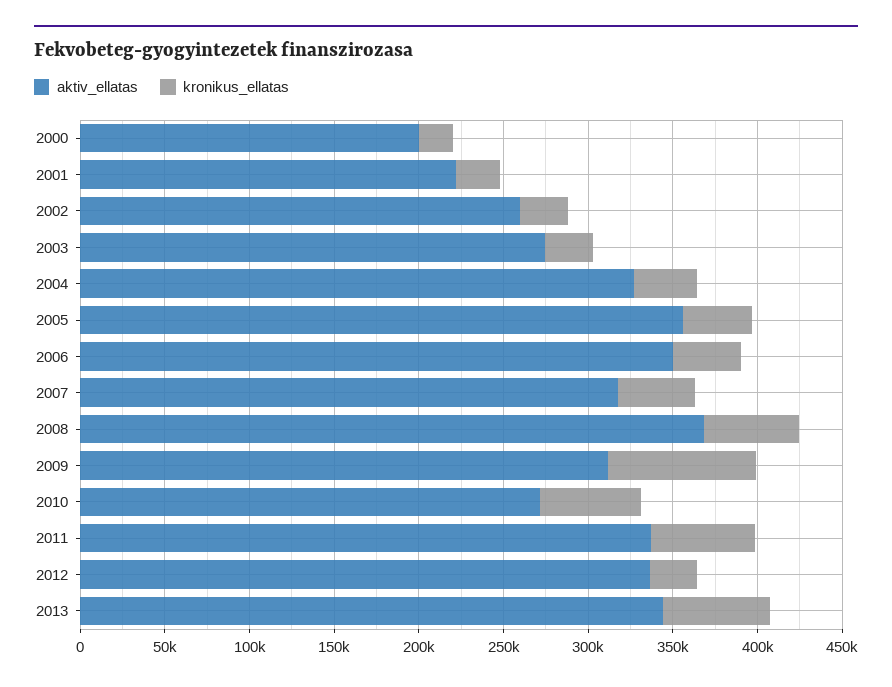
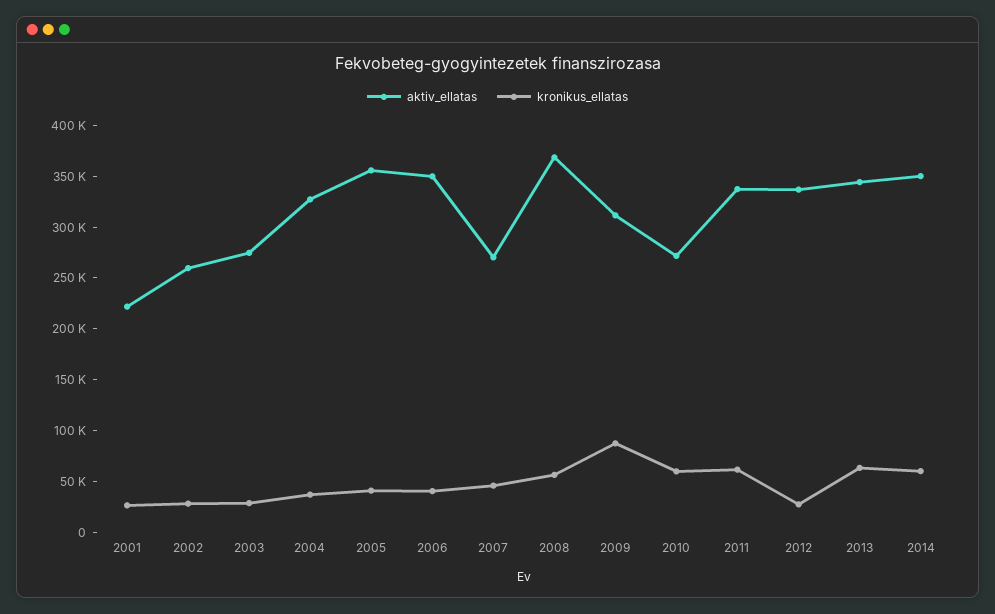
aktiv_ellatas, 2000: 200000 -> none
kronikus_ellatas, 2000: 20000 -> none
aktiv_ellatas, 2007: 320000 -> 270000
aktiv_ellatas, 2014: none -> 350000
kronikus_ellatas, 2014: none -> 60000

